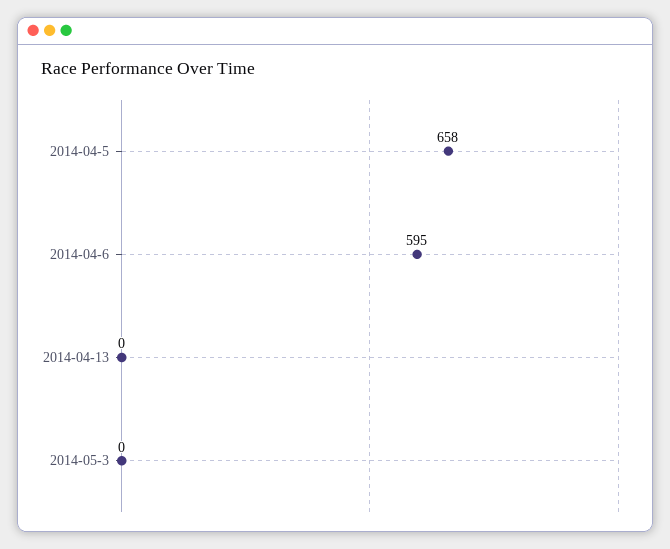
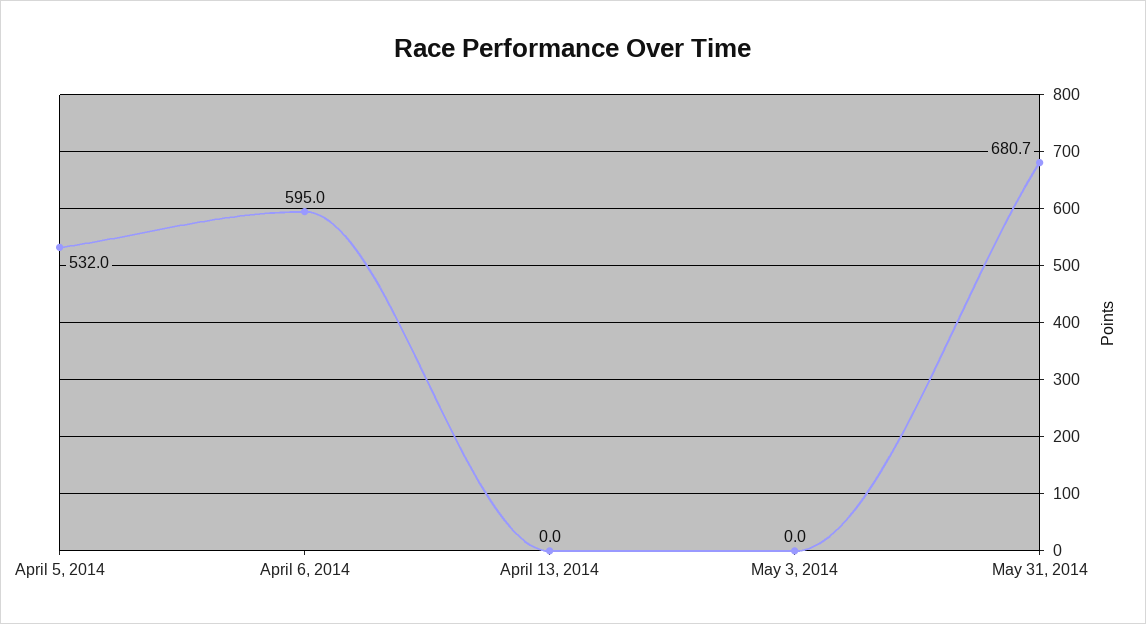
2014-04-5: 658 -> 532
May 31, 2014: none -> 680.7

